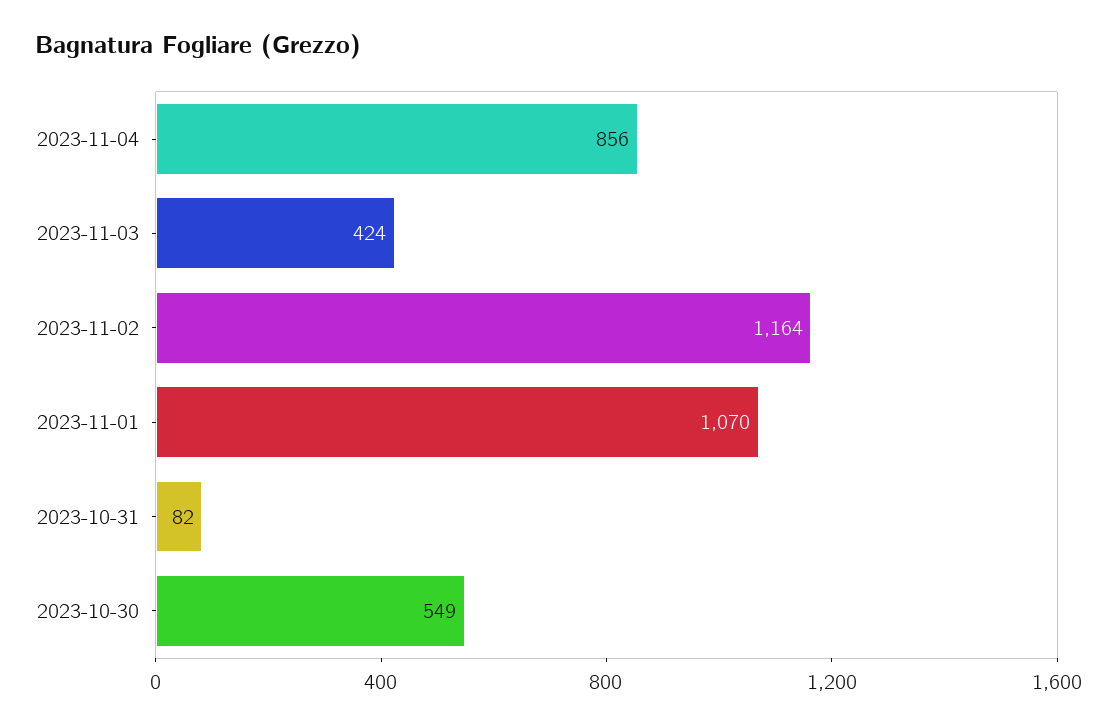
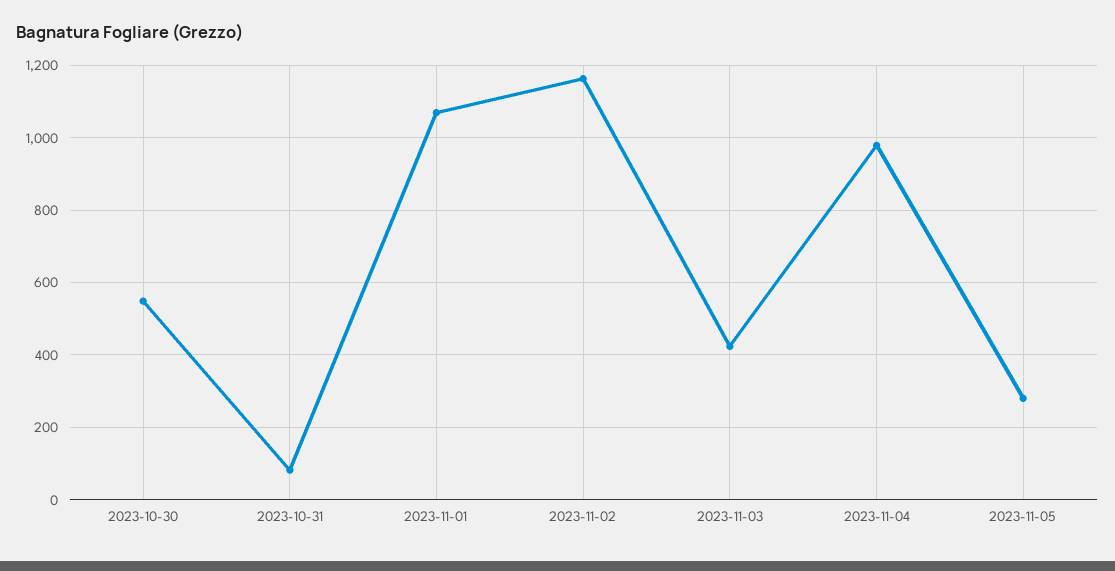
2023-11-04: 856 -> 980
2023-11-05: none -> 280

